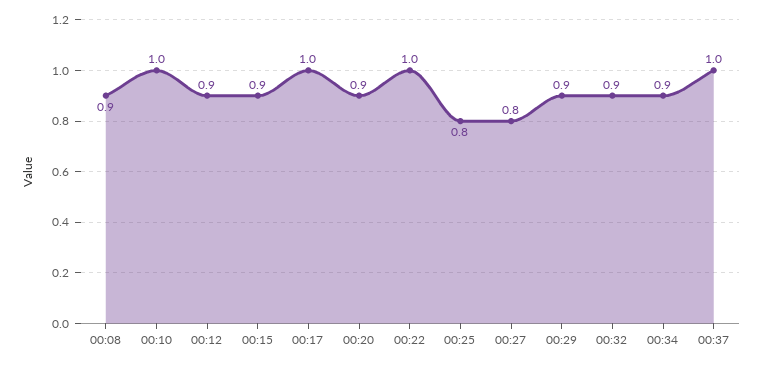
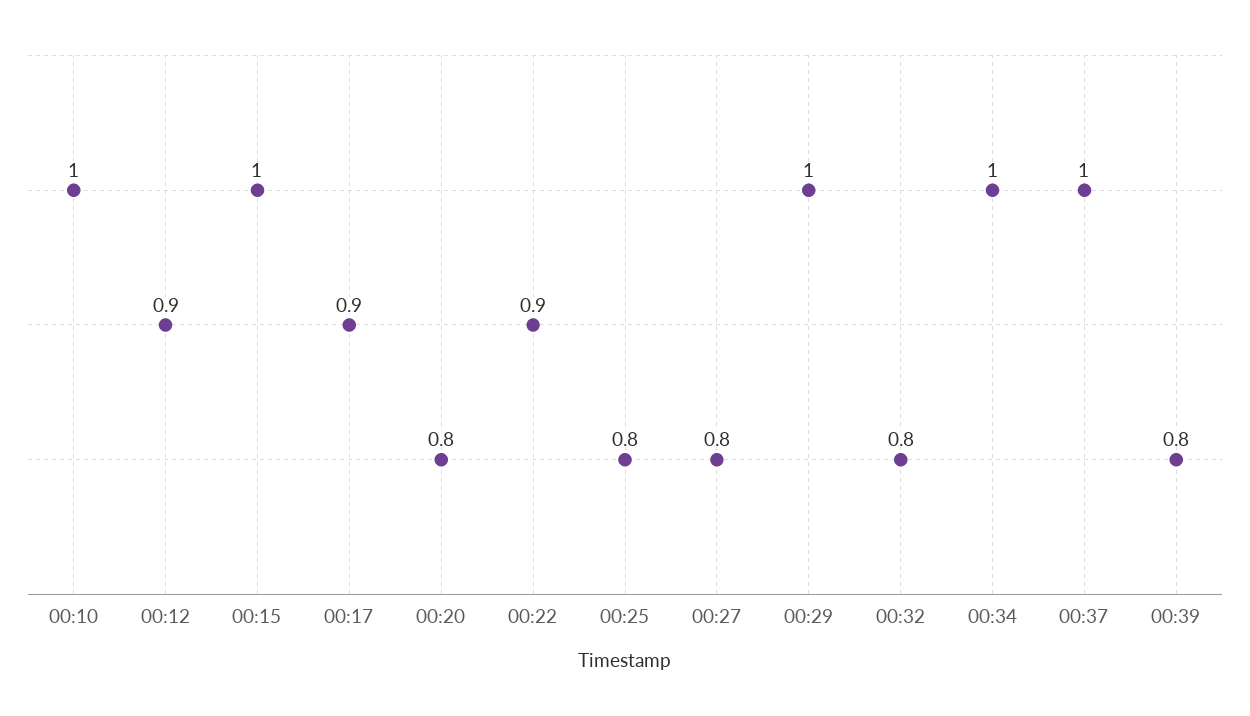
00:08: 0.9 -> none
00:15: 0.9 -> 1
00:17: 1 -> 0.9
00:20: 0.9 -> 0.8
00:22: 1 -> 0.9
00:29: 0.9 -> 1
00:32: 0.9 -> 0.8
00:34: 0.9 -> 1
00:39: none -> 0.8

